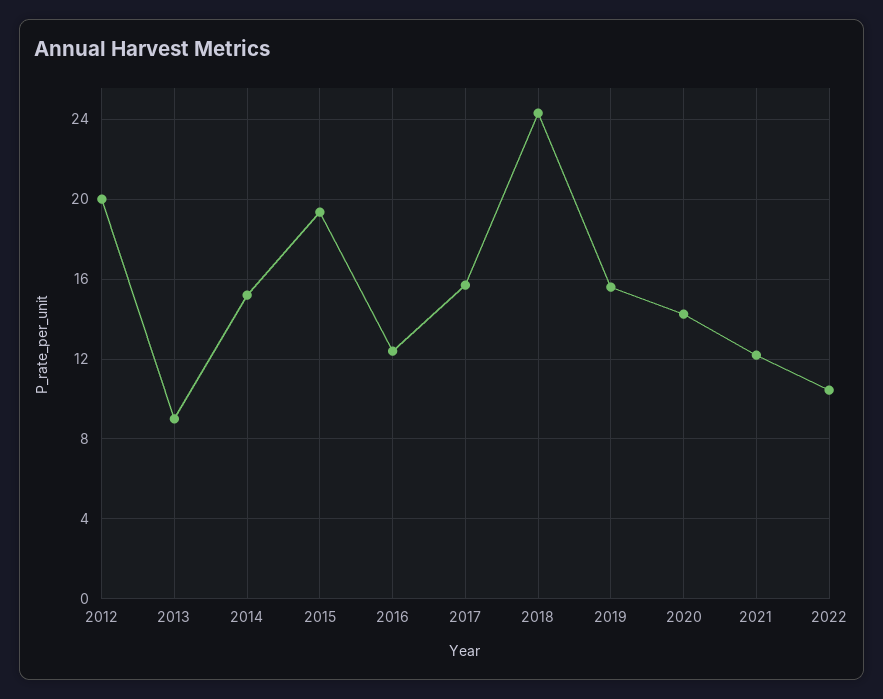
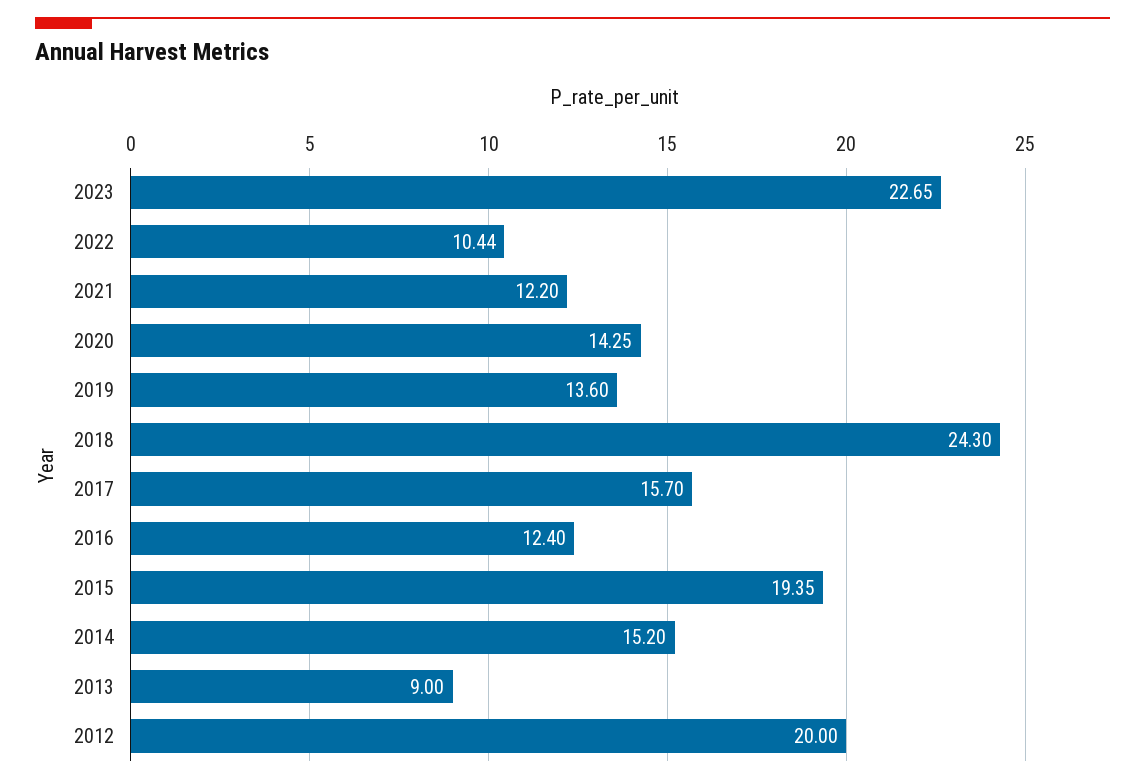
2019: 15.5 -> 13.6
2023: none -> 22.65

